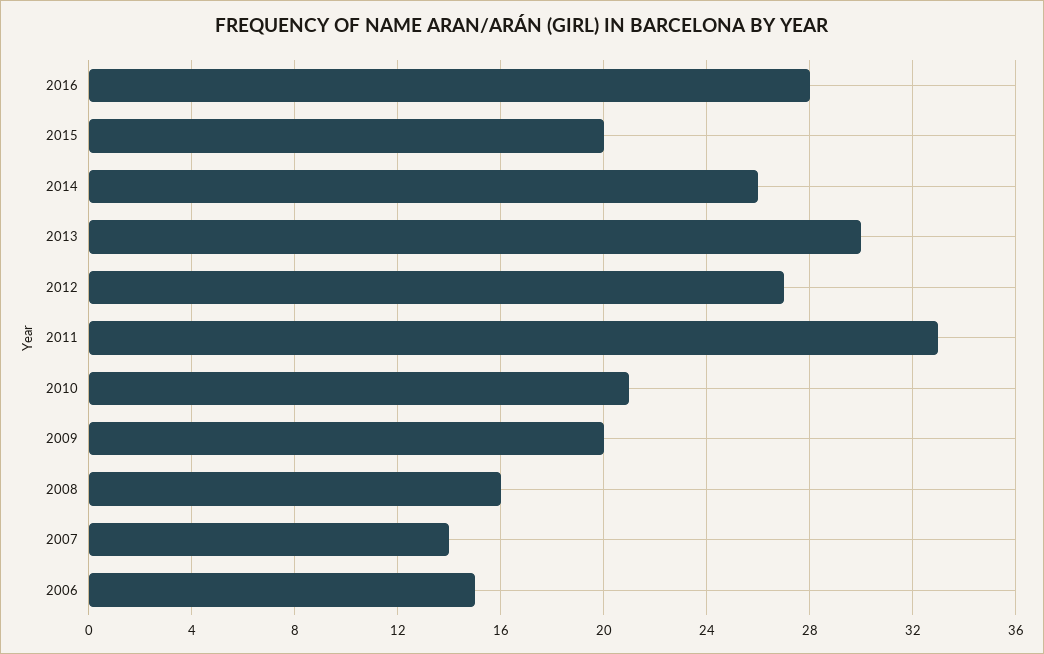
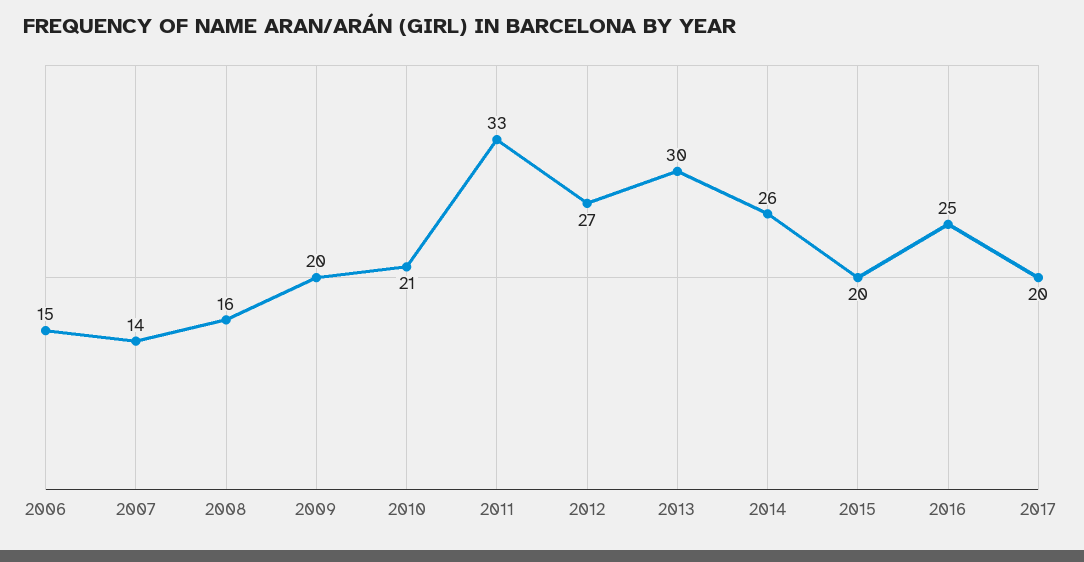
2016: 28 -> 25
2017: none -> 20

